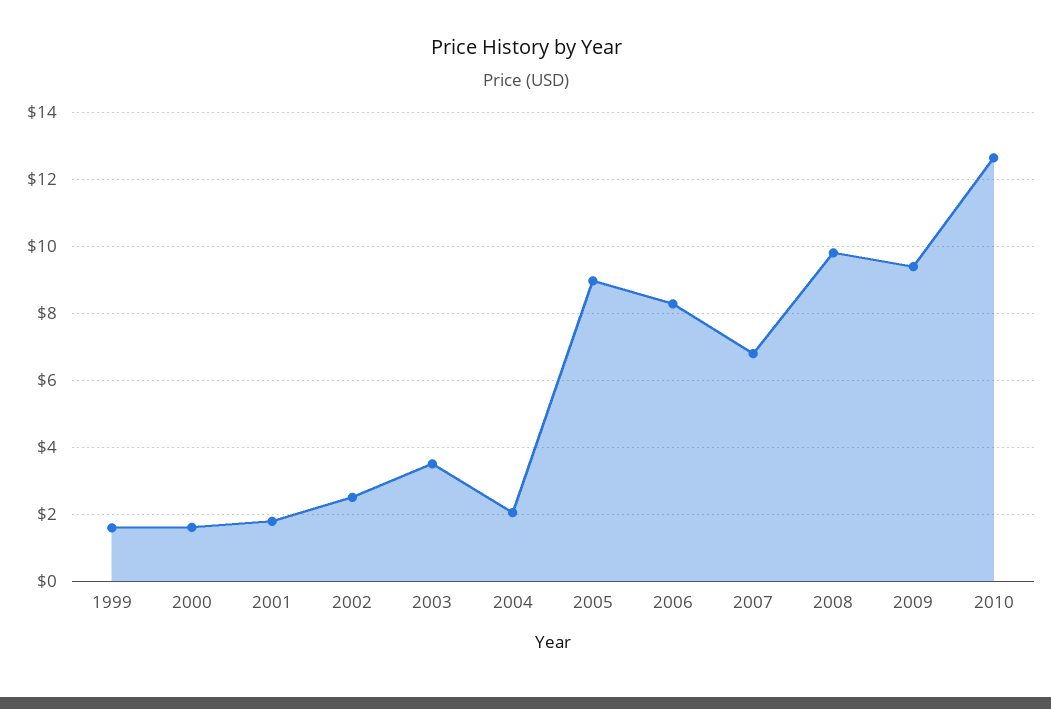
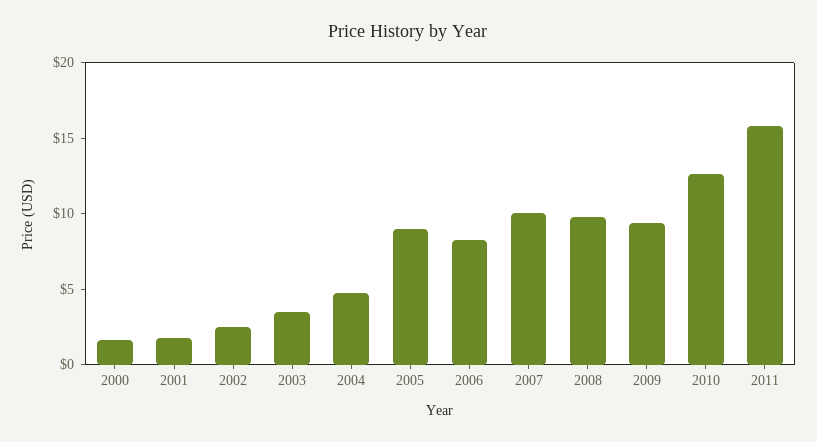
1999: 1.6 -> none
2004: 2 -> 5
2007: 6.8 -> 10
2011: none -> 16

